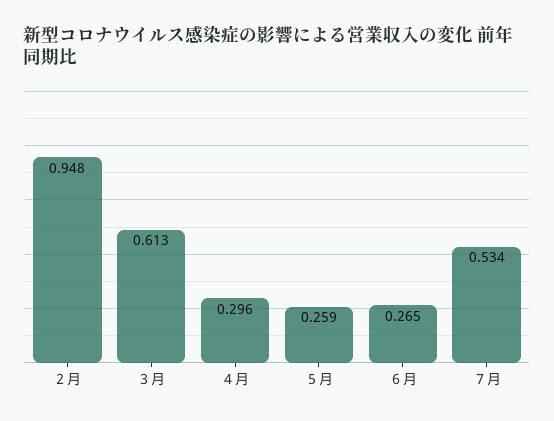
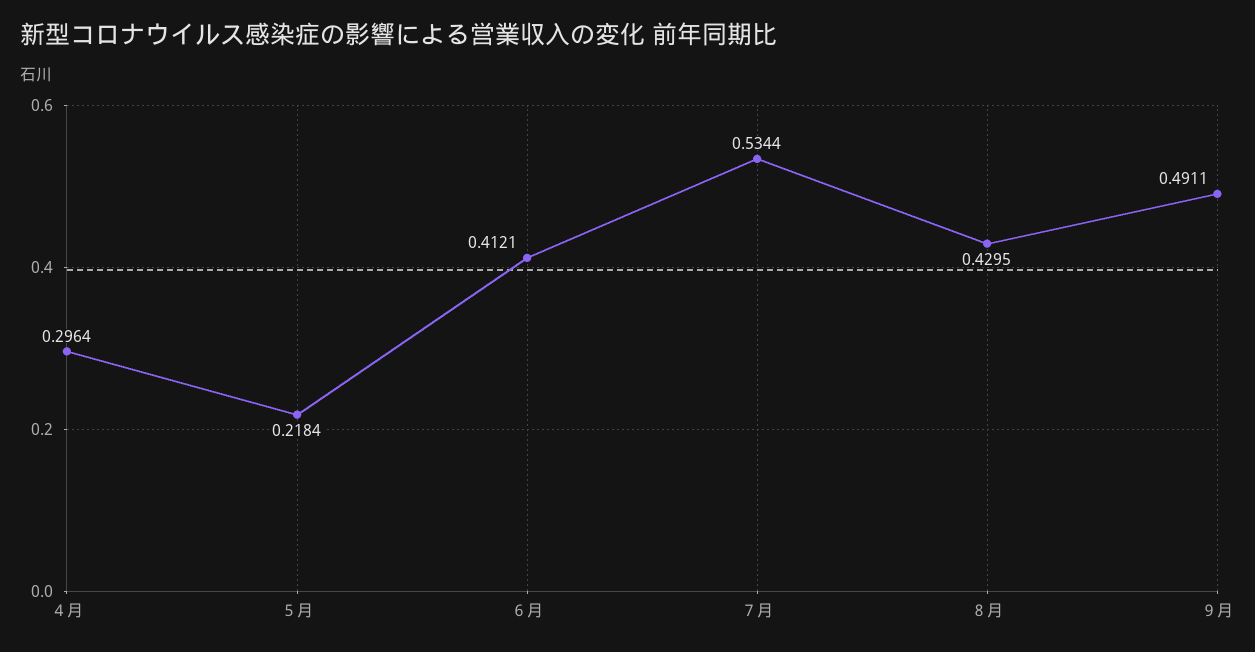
２月: 0.948 -> none
３月: 0.613 -> none
５月: 0.259 -> 0.2184
６月: 0.265 -> 0.4121
８月: none -> 0.4295
９月: none -> 0.4911

